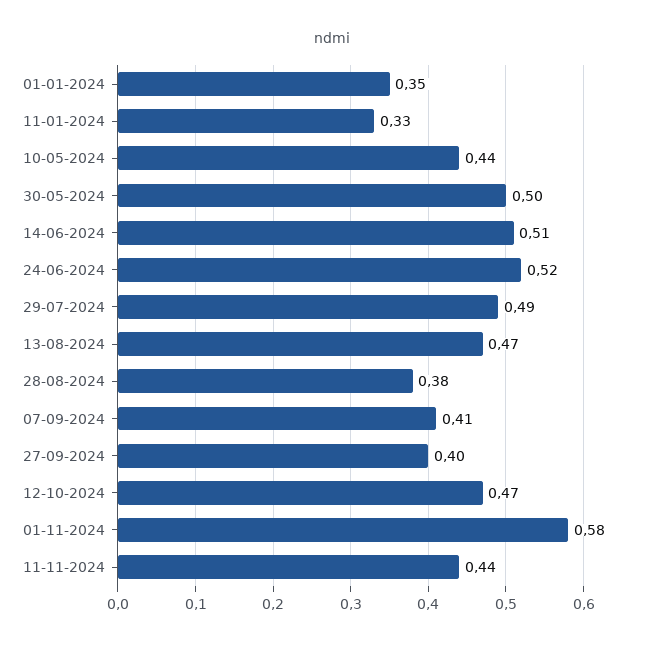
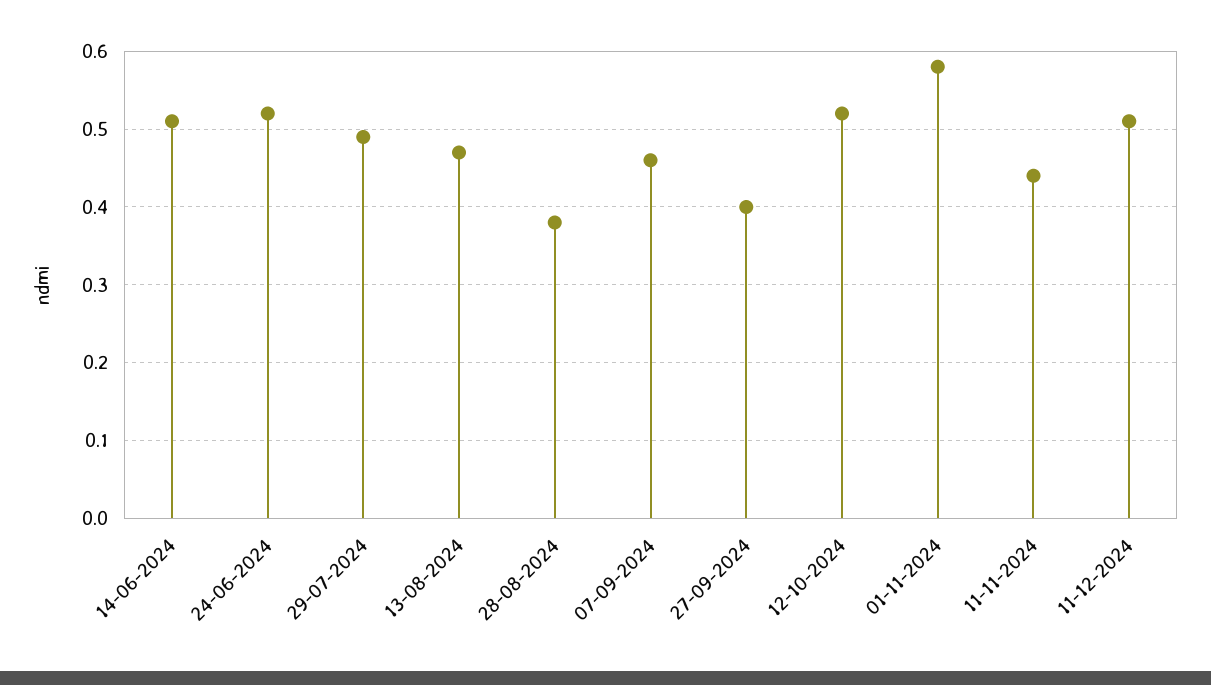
01-01-2024: 0.35 -> none
11-01-2024: 0.33 -> none
10-05-2024: 0.44 -> none
30-05-2024: 0.5 -> none
07-09-2024: 0.41 -> 0.46
12-10-2024: 0.47 -> 0.52
11-12-2024: none -> 0.51

